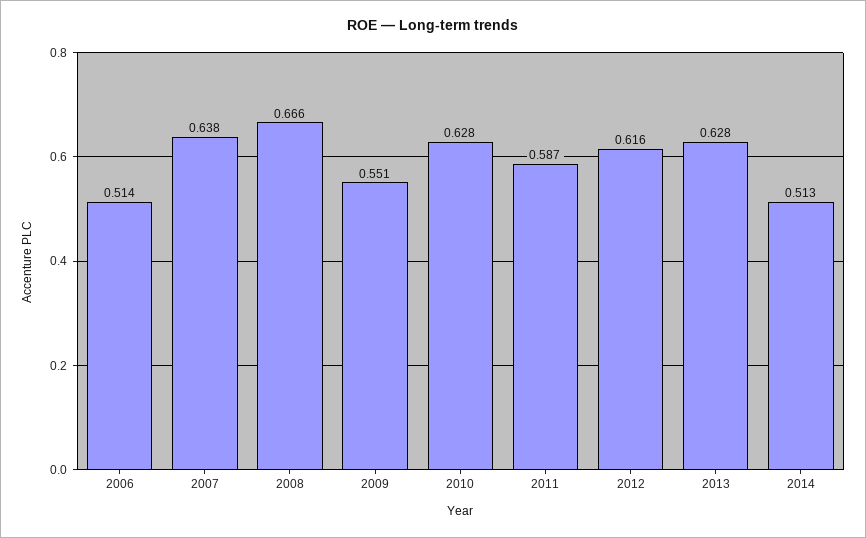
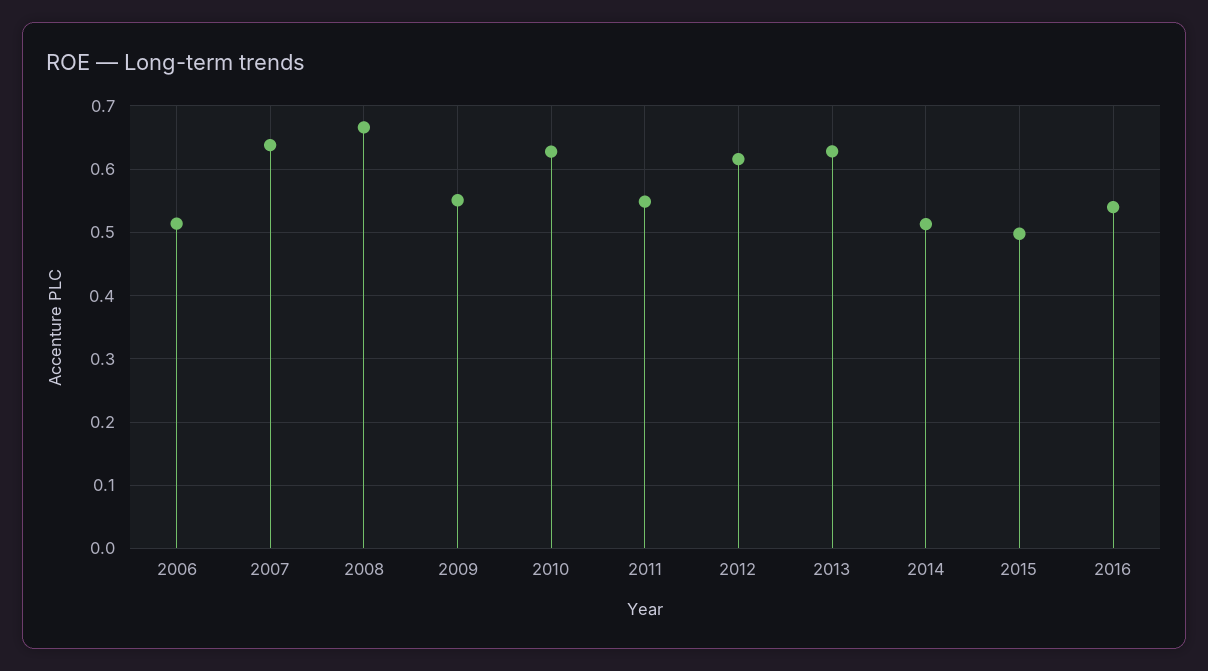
2011: 0.587 -> 0.55
2015: none -> 0.5
2016: none -> 0.54

